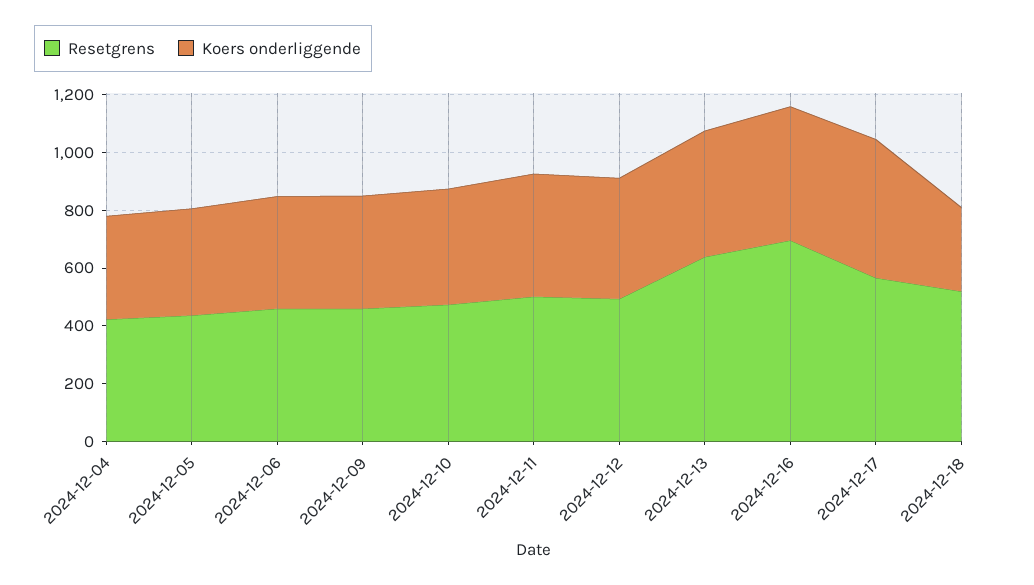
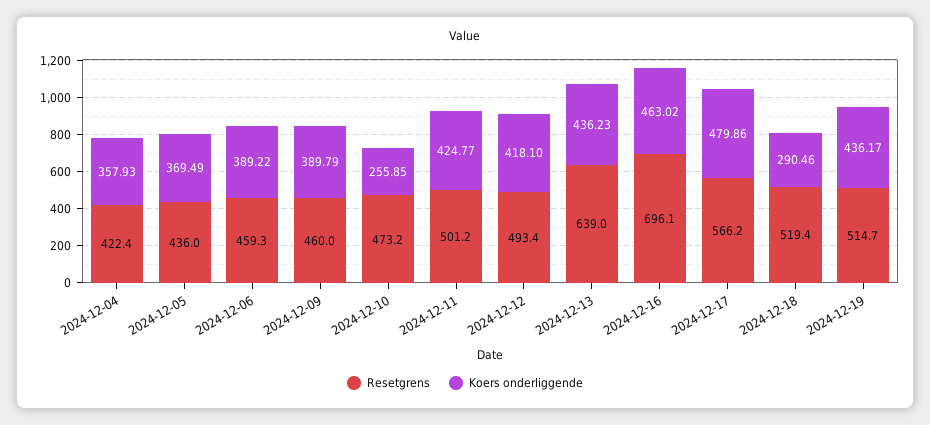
Koers onderliggende, 2024-12-10: 400 -> 255.85
Resetgrens, 2024-12-19: none -> 514.7
Koers onderliggende, 2024-12-19: none -> 436.17

